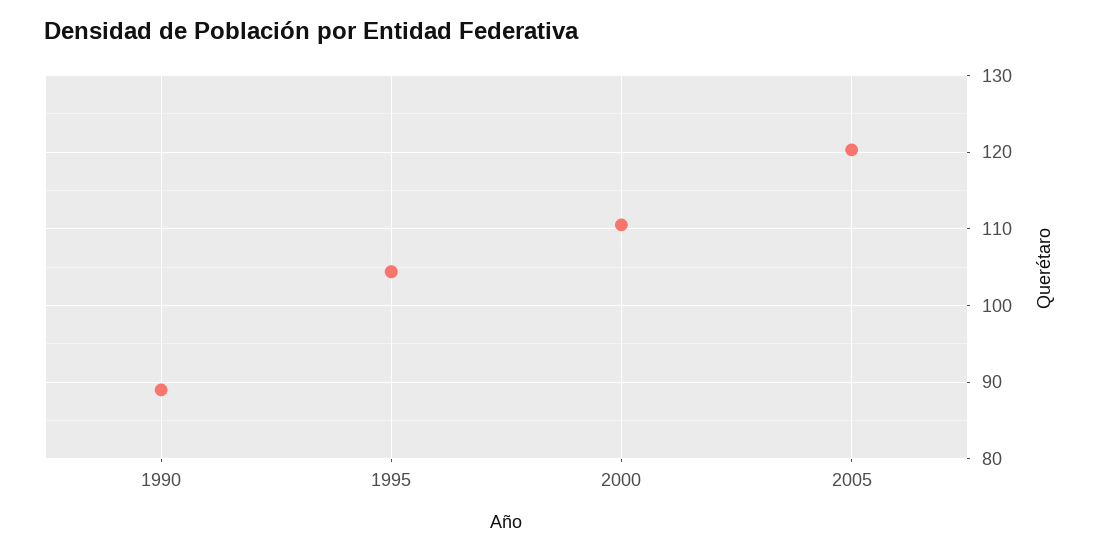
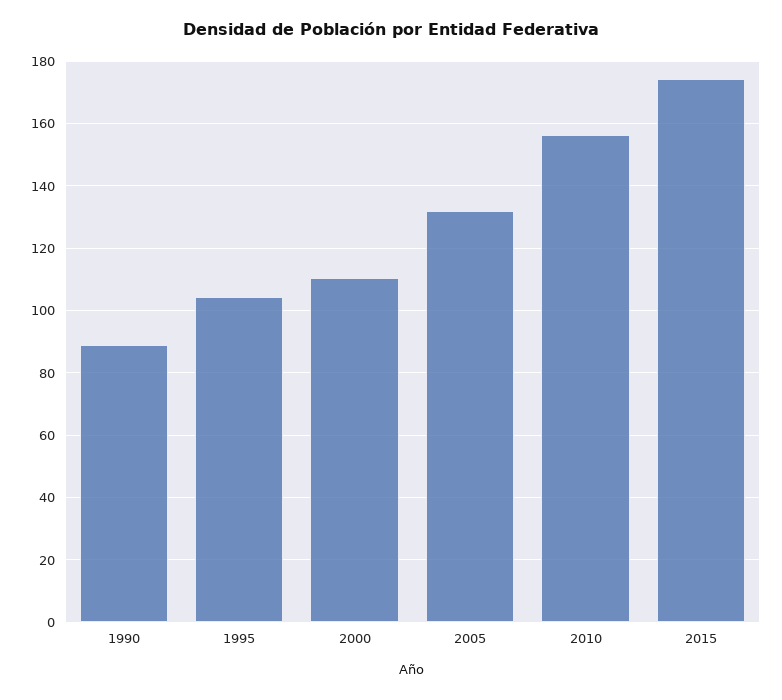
2005: 120 -> 132
2010: none -> 156
2015: none -> 174

